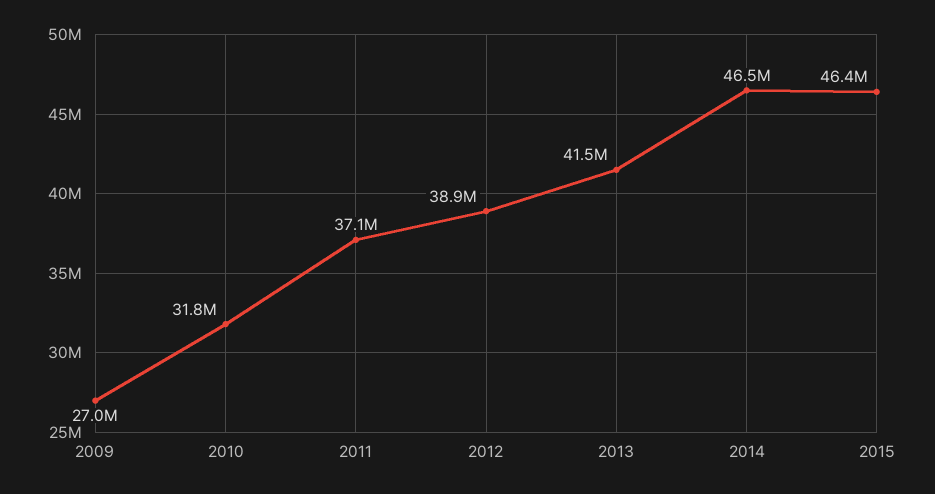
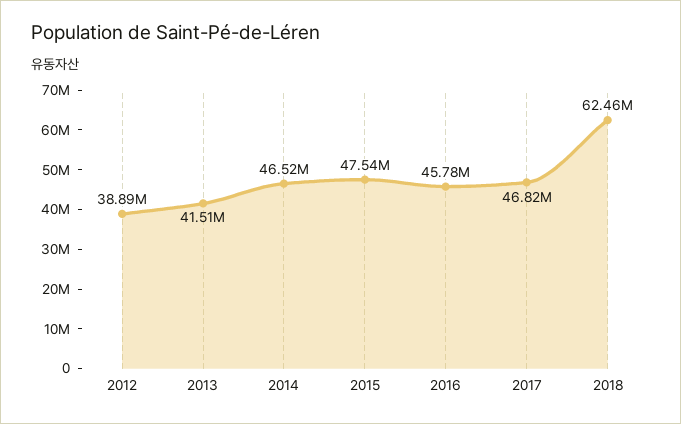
2009: 27000000 -> none
2010: 31800000 -> none
2011: 37100000 -> none
2015: 46400000 -> 47540000
2016: none -> 45780000
2017: none -> 46820000
2018: none -> 62460000

